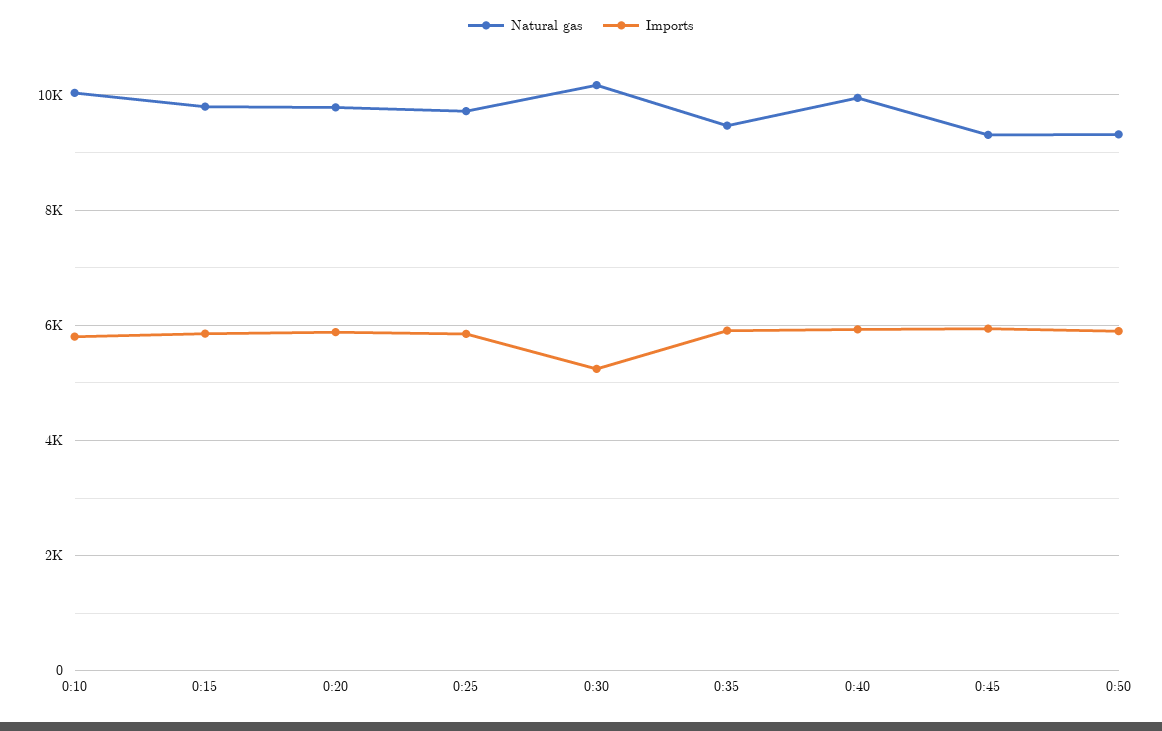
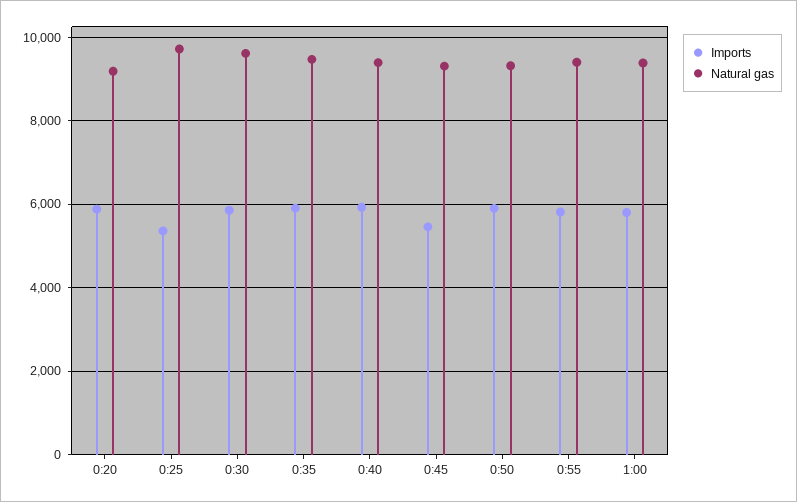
Natural gas, 0:10: 10000 -> none
Imports, 0:10: 5800 -> none
Natural gas, 0:15: 9800 -> none
Imports, 0:15: 5800 -> none
Natural gas, 0:20: 9800 -> 9200
Imports, 0:25: 5800 -> 5400
Natural gas, 0:30: 10200 -> 9600
Imports, 0:30: 5200 -> 5800
Natural gas, 0:40: 10000 -> 9400
Imports, 0:45: 6000 -> 5400
Imports, 0:55: none -> 5800
Natural gas, 0:55: none -> 9400
Imports, 1:00: none -> 5800
Natural gas, 1:00: none -> 9400

